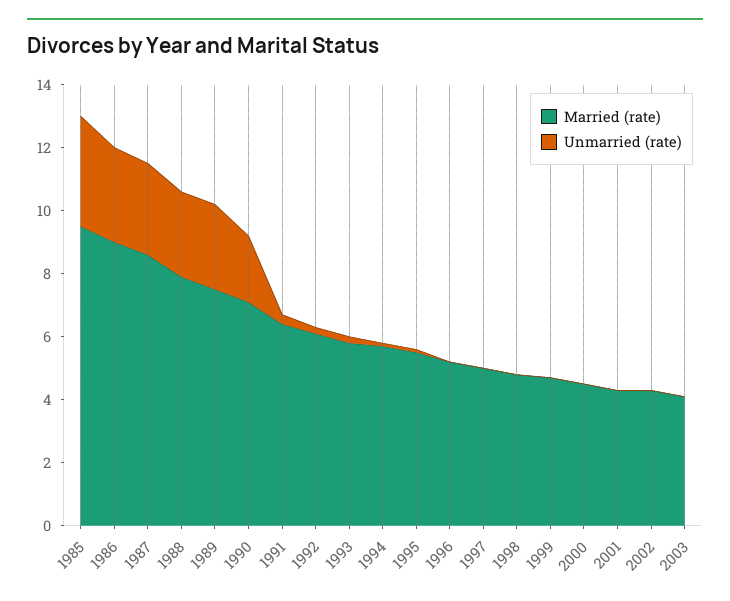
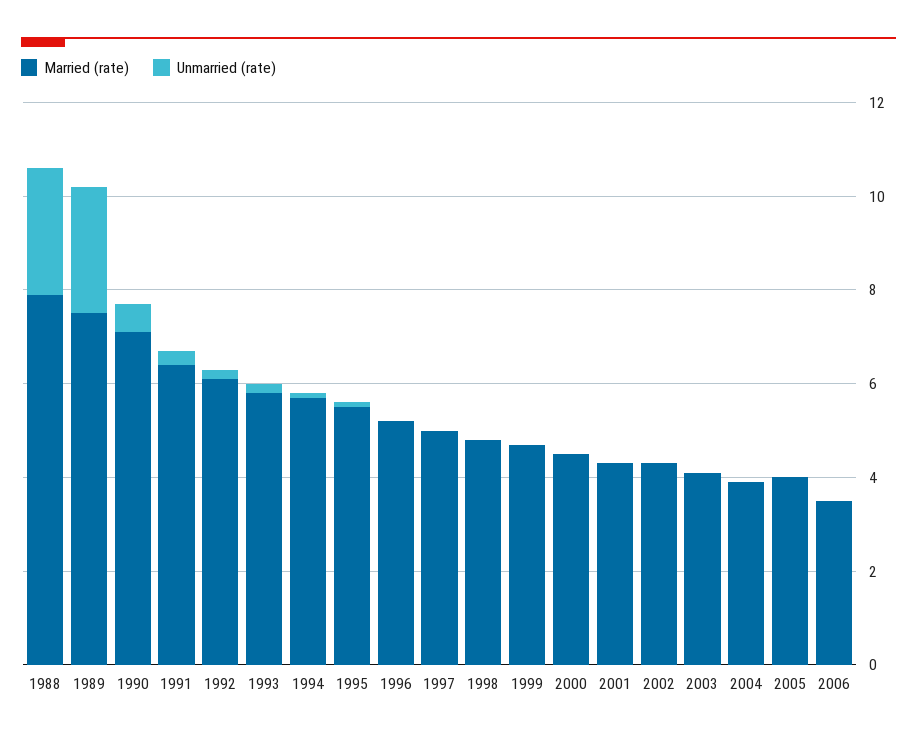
Married (rate), 1985: 9.5 -> none
Unmarried (rate), 1985: 3.5 -> none
Married (rate), 1986: 9 -> none
Unmarried (rate), 1986: 3 -> none
Married (rate), 1987: 8.5 -> none
Unmarried (rate), 1987: 3 -> none
Unmarried (rate), 1990: 2 -> 0.5
Married (rate), 2004: none -> 4
Unmarried (rate), 2004: none -> 0
Married (rate), 2005: none -> 4
Unmarried (rate), 2005: none -> 0
Married (rate), 2006: none -> 3.5
Unmarried (rate), 2006: none -> 0

